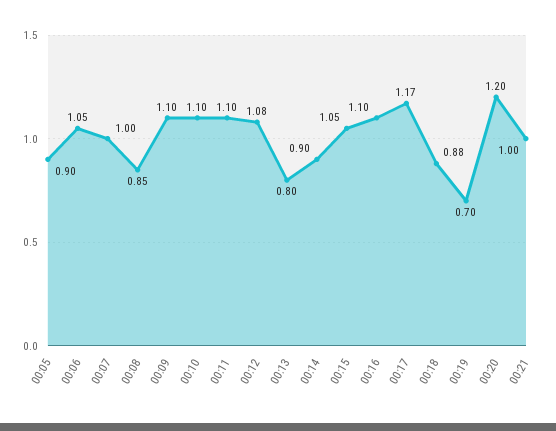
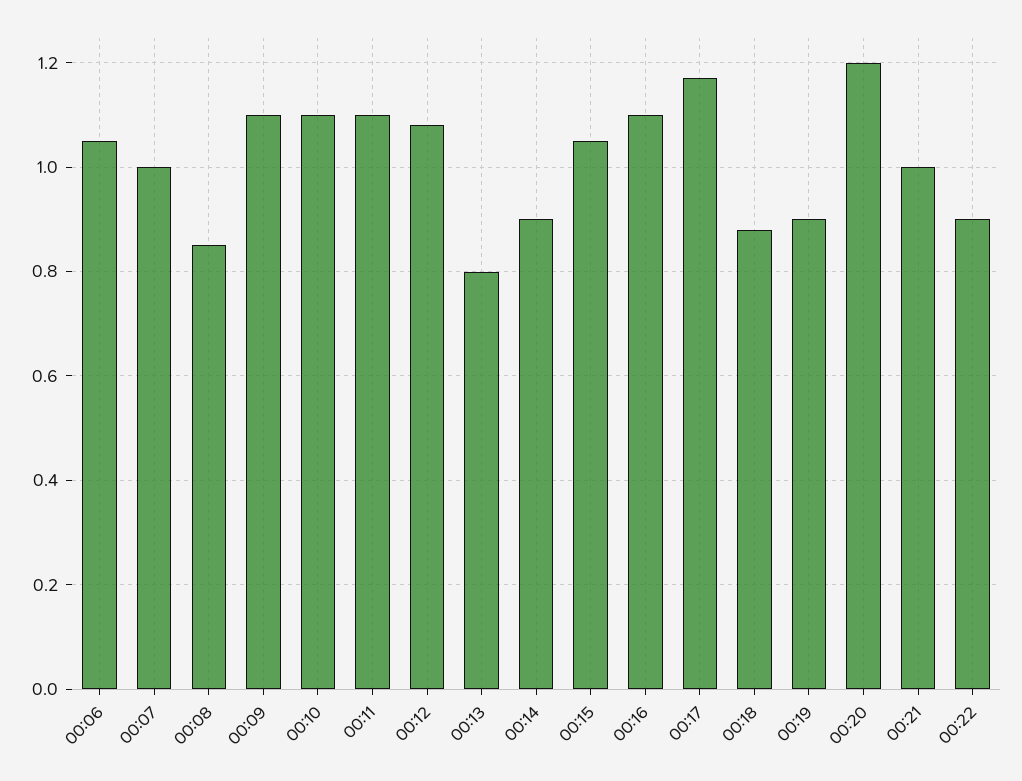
00:05: 0.9 -> none
00:19: 0.7 -> 0.9
00:22: none -> 0.9

